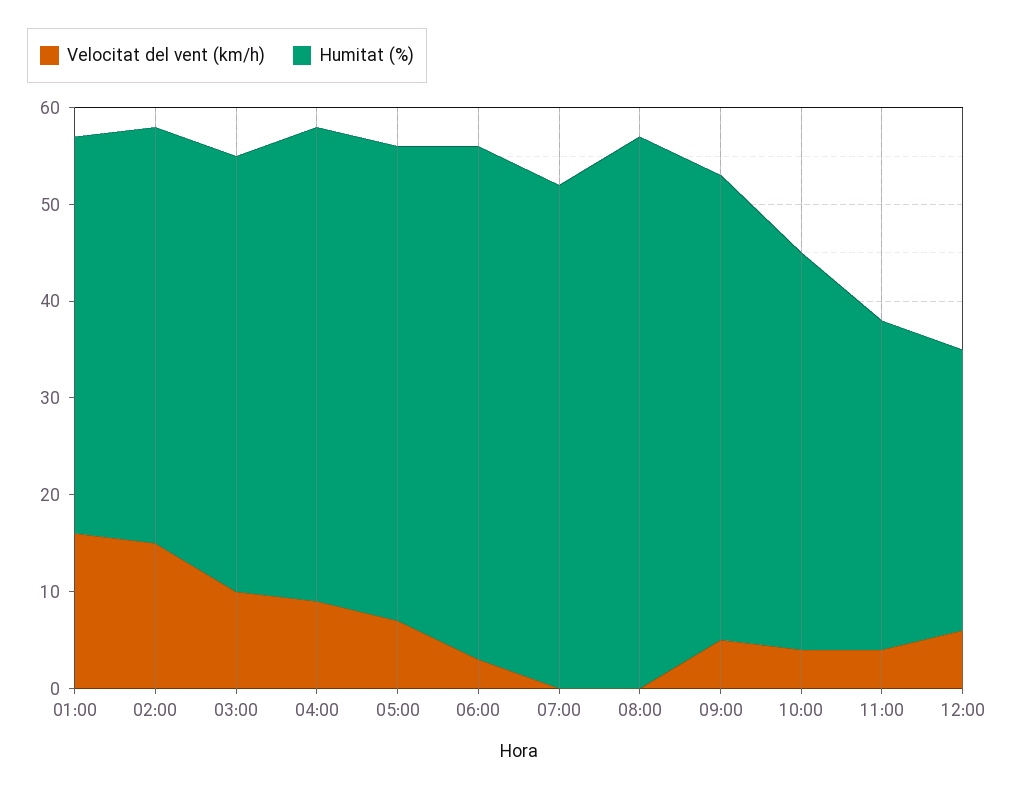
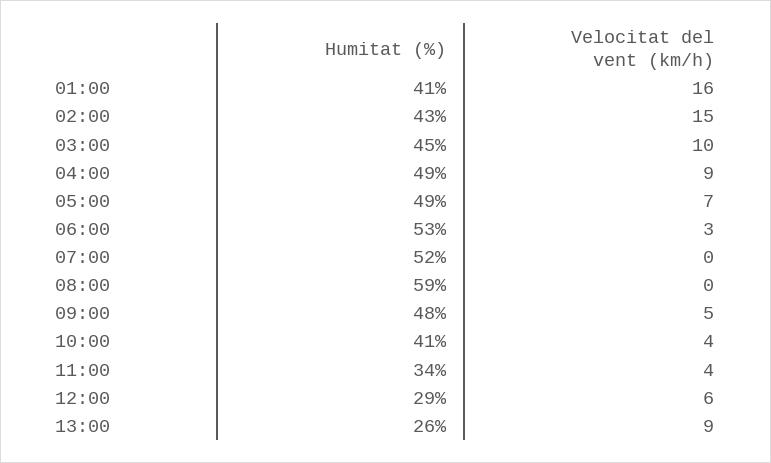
Humitat (%), 08:00: 57 -> 59
Humitat (%), 13:00: none -> 26
Velocitat del vent (km/h), 13:00: none -> 9

